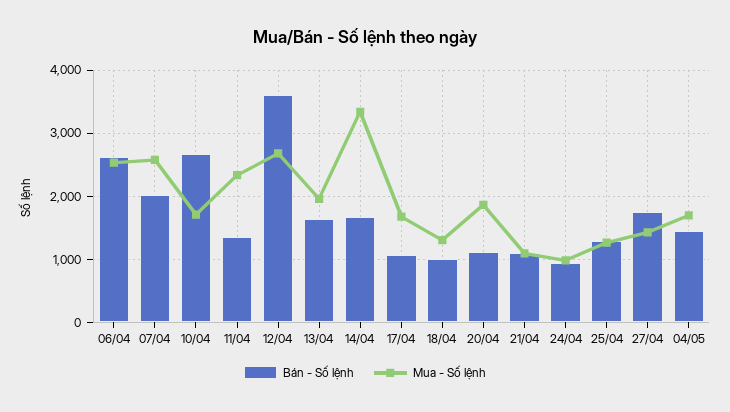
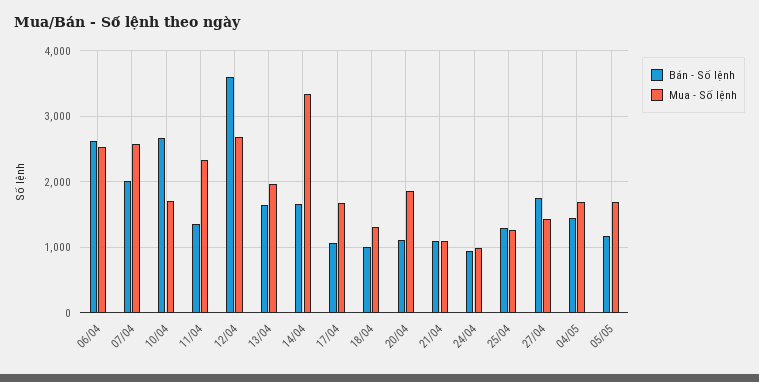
Bán - Số lệnh, 05/05: none -> 1200
Mua - Số lệnh, 05/05: none -> 1700

